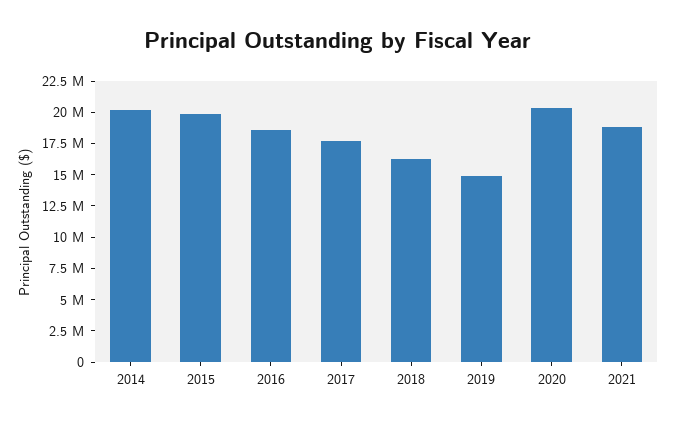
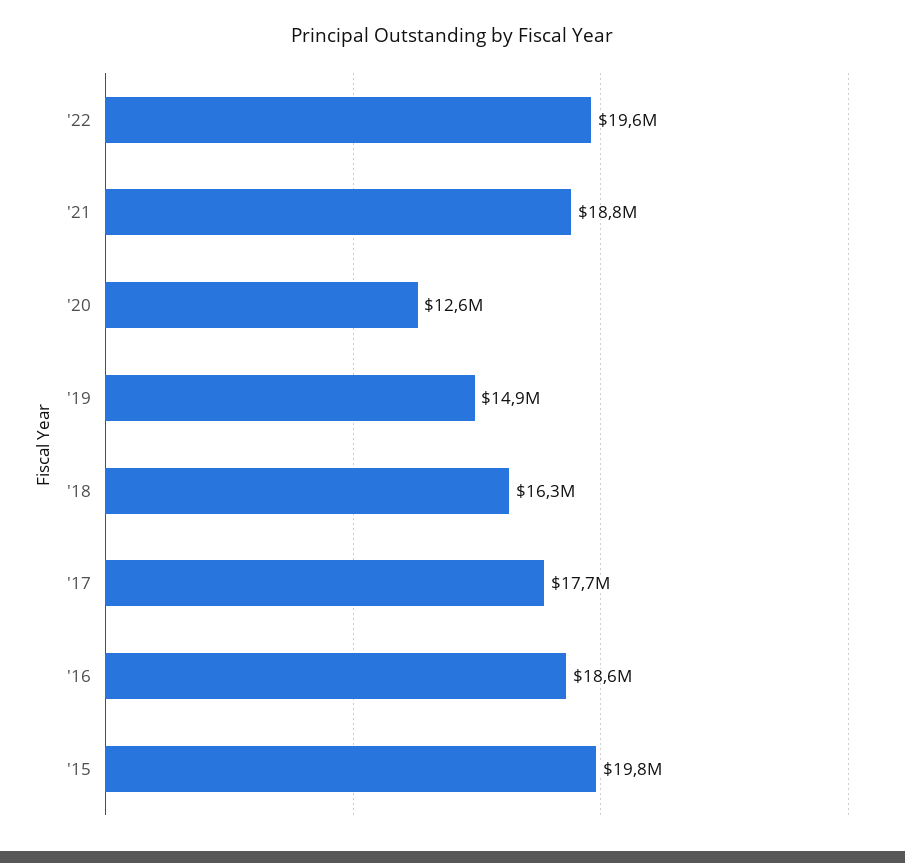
2014: 20000000 -> none
2020: 20000000 -> 12600000
'22: none -> 19600000

